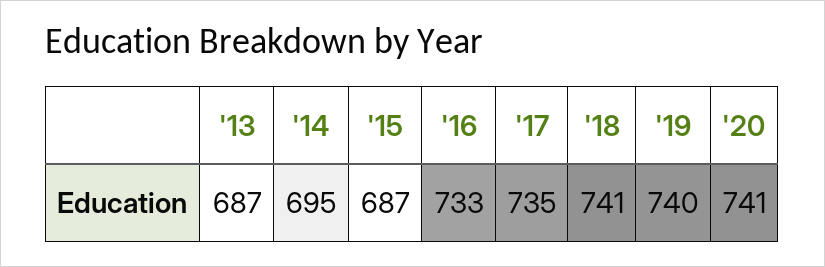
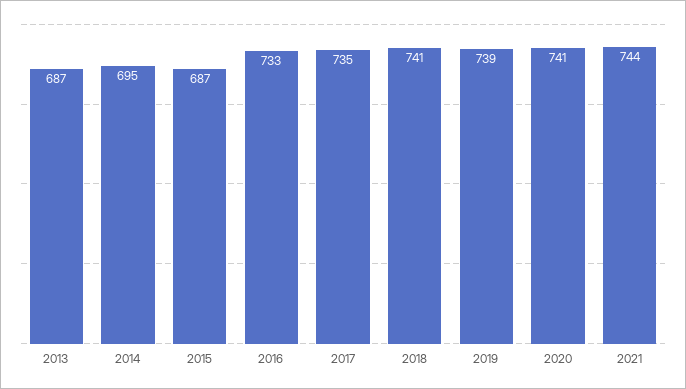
'19: 740 -> 739
2021: none -> 744

